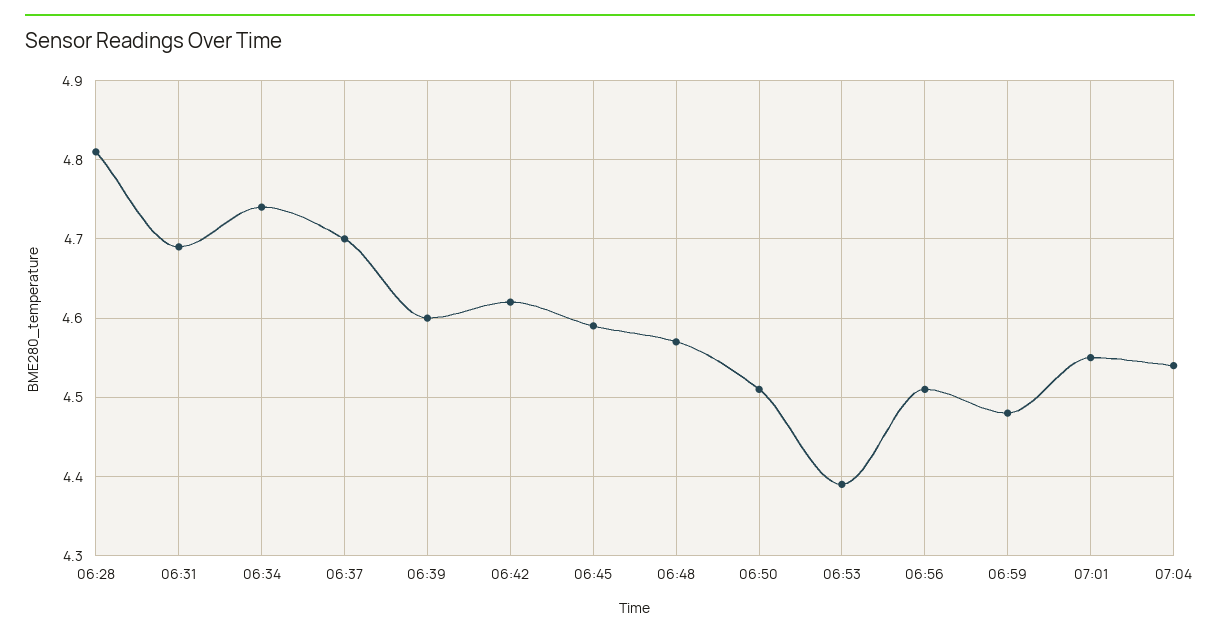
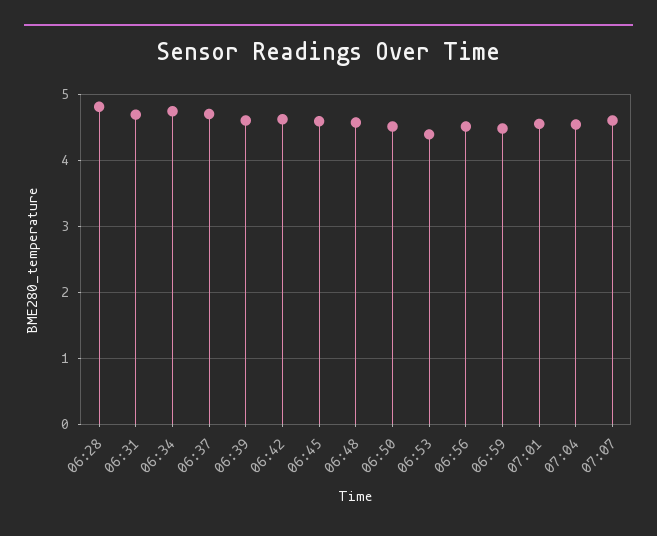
07:07: none -> 4.6

